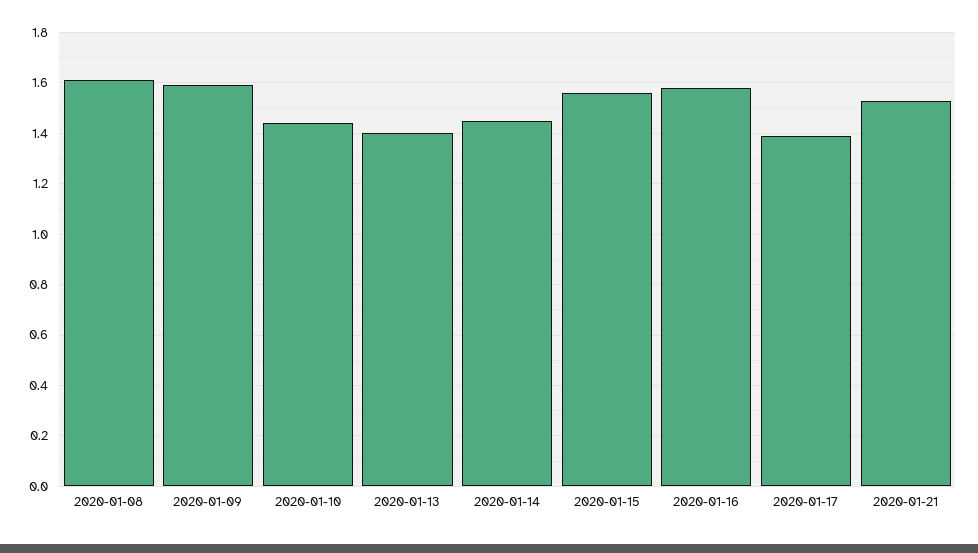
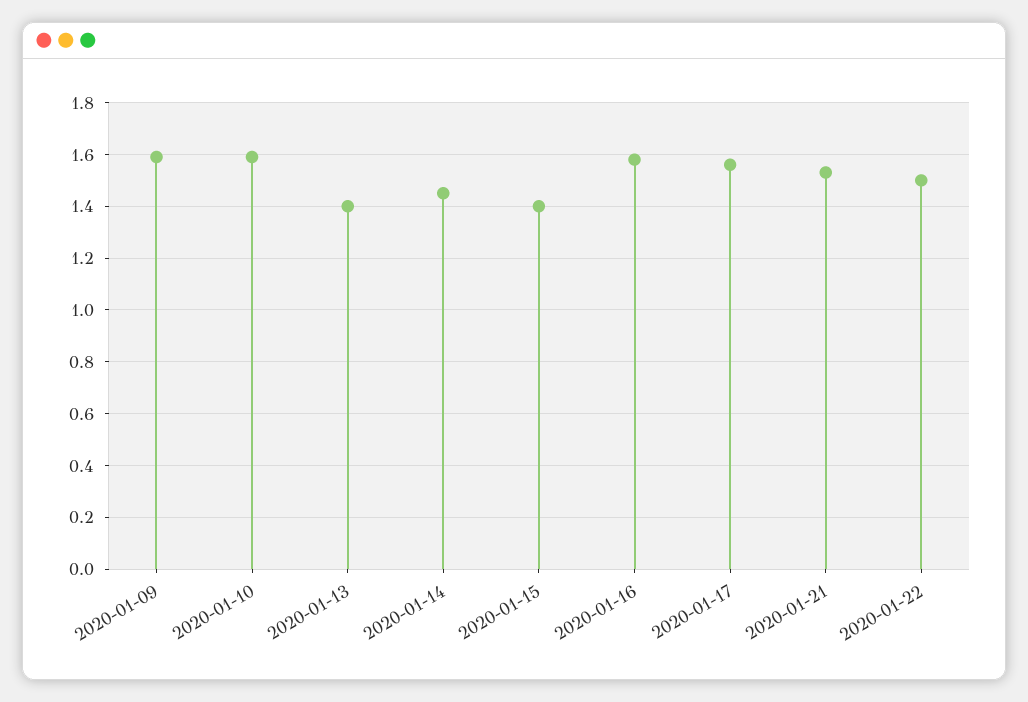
2020-01-08: 1.6 -> none
2020-01-10: 1.45 -> 1.6
2020-01-15: 1.55 -> 1.4
2020-01-17: 1.4 -> 1.55
2020-01-22: none -> 1.5

